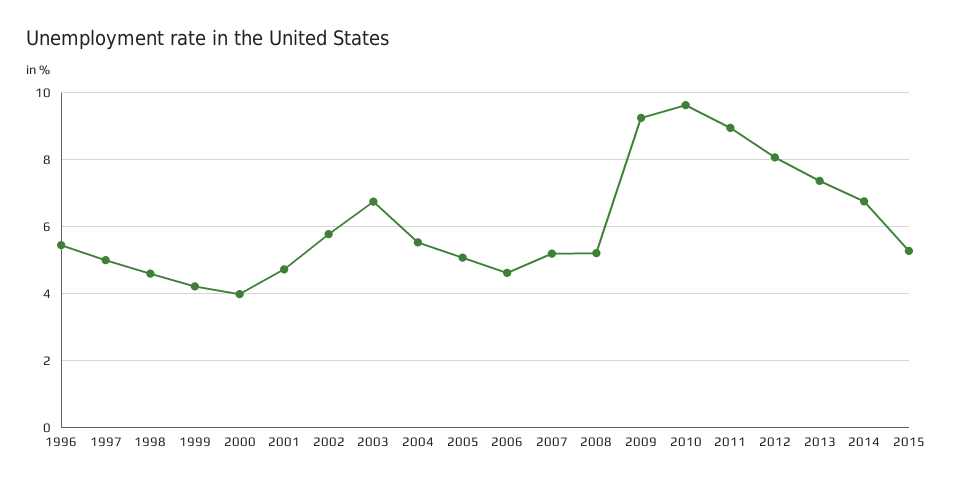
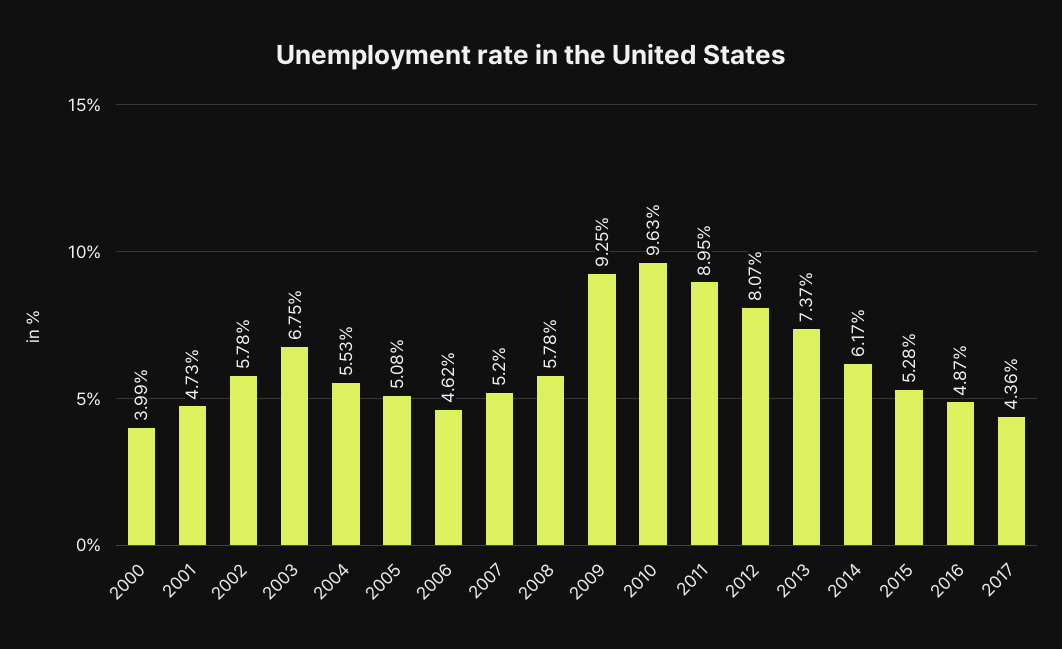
1996: 5.4 -> none
1997: 5 -> none
1998: 4.6 -> none
1999: 4.2 -> none
2008: 5.2 -> 5.78
2014: 6.8 -> 6.17
2016: none -> 4.87
2017: none -> 4.36

